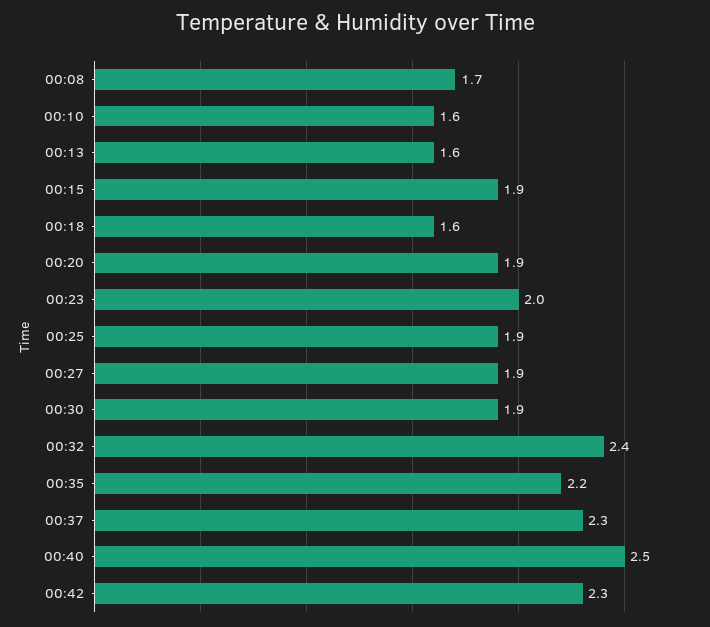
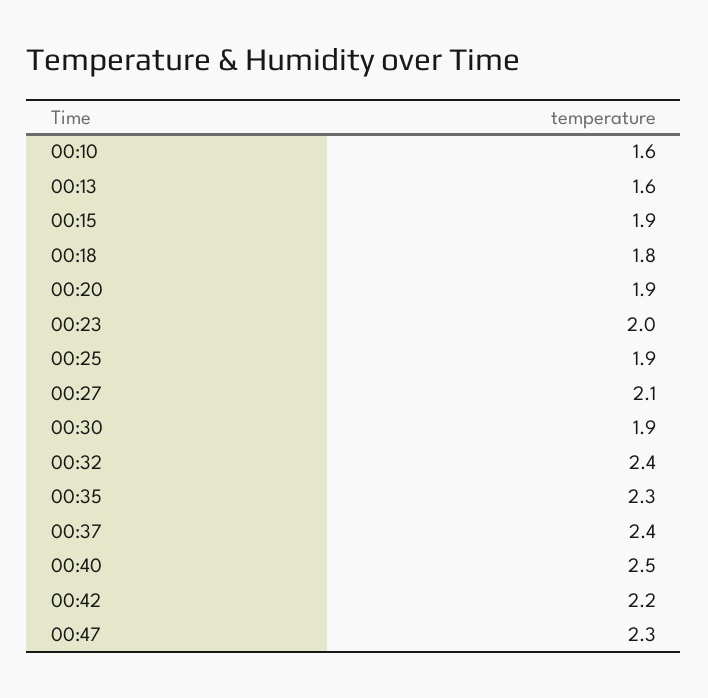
00:08: 1.7 -> none
00:18: 1.6 -> 1.8
00:27: 1.9 -> 2.1
00:35: 2.2 -> 2.3
00:37: 2.3 -> 2.4
00:42: 2.3 -> 2.2
00:47: none -> 2.3

